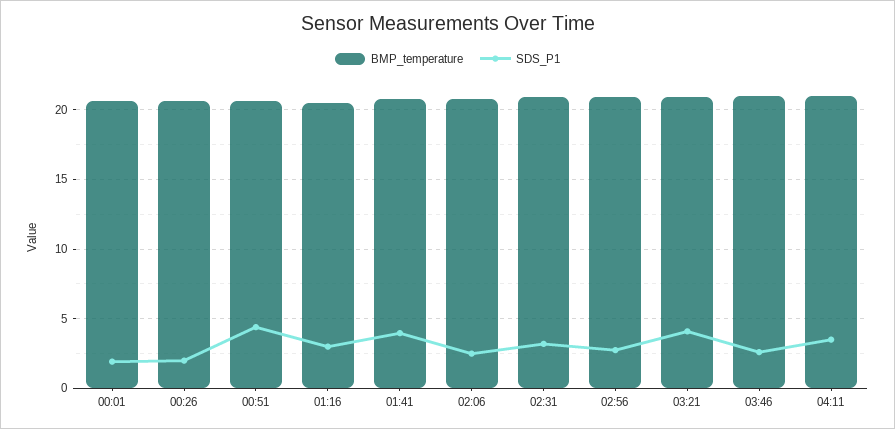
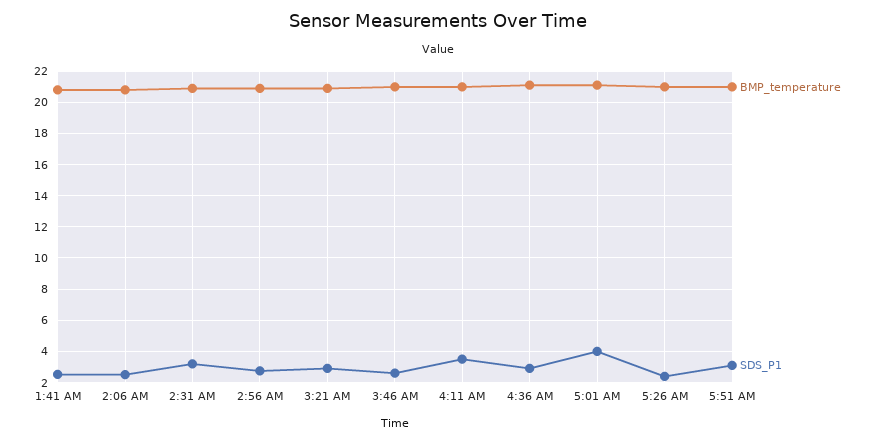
BMP_temperature, 00:01: 20.5 -> none
SDS_P1, 00:01: 2 -> none
BMP_temperature, 00:26: 20.5 -> none
SDS_P1, 00:26: 2 -> none
BMP_temperature, 00:51: 20.5 -> none
SDS_P1, 00:51: 4.5 -> none
BMP_temperature, 01:16: 20.5 -> none
SDS_P1, 01:16: 3 -> none
SDS_P1, 01:41: 4 -> 2.5
SDS_P1, 03:21: 4 -> 3
BMP_temperature, 4:36 AM: none -> 21
SDS_P1, 4:36 AM: none -> 3
BMP_temperature, 5:01 AM: none -> 21
SDS_P1, 5:01 AM: none -> 4
BMP_temperature, 5:26 AM: none -> 21
SDS_P1, 5:26 AM: none -> 2.5
BMP_temperature, 5:51 AM: none -> 21
SDS_P1, 5:51 AM: none -> 3

